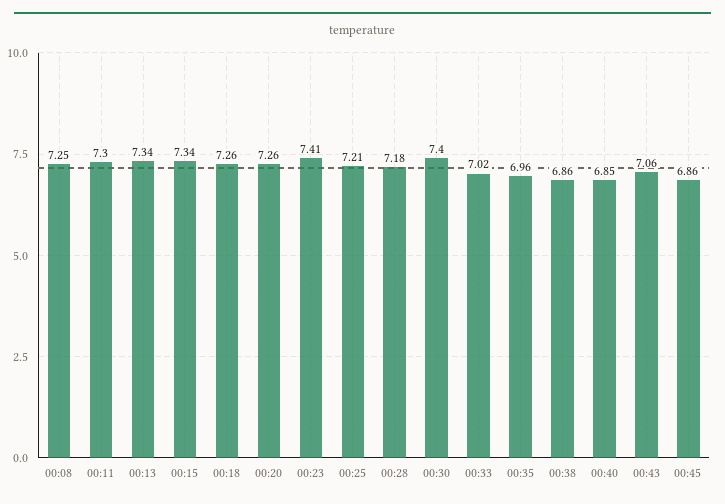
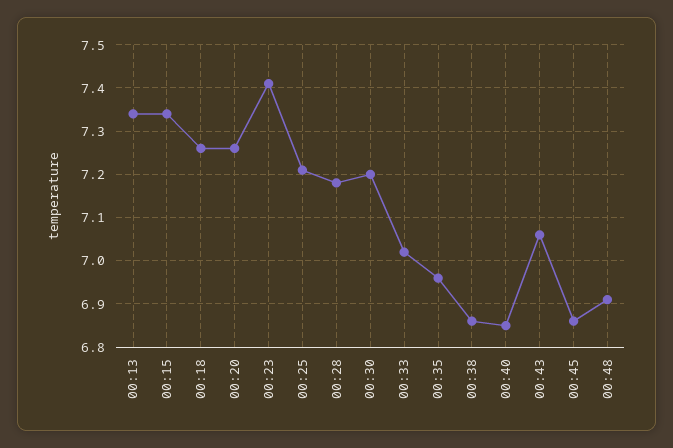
00:08: 7.25 -> none
00:11: 7.3 -> none
00:30: 7.4 -> 7.2
00:48: none -> 6.9

